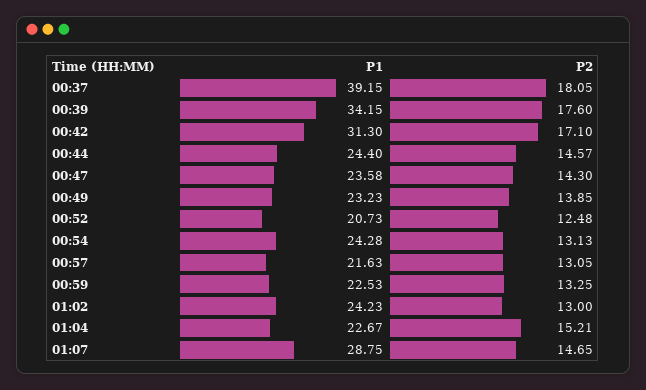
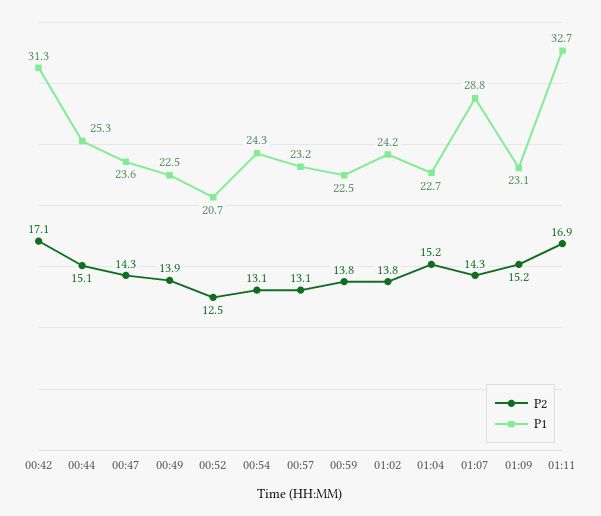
P1, 00:37: 39.15 -> none
P2, 00:37: 18.05 -> none
P1, 00:39: 34.15 -> none
P2, 00:39: 17.6 -> none
P1, 00:44: 24.4 -> 25.3
P2, 00:44: 14.57 -> 15.1
P1, 00:49: 23.23 -> 22.5
P1, 00:57: 21.63 -> 23.2
P2, 00:59: 13.25 -> 13.8
P2, 01:02: 13 -> 13.8
P2, 01:07: 14.65 -> 14.3
P2, 01:09: none -> 15.2
P1, 01:09: none -> 23.1
P2, 01:11: none -> 16.9
P1, 01:11: none -> 32.7

